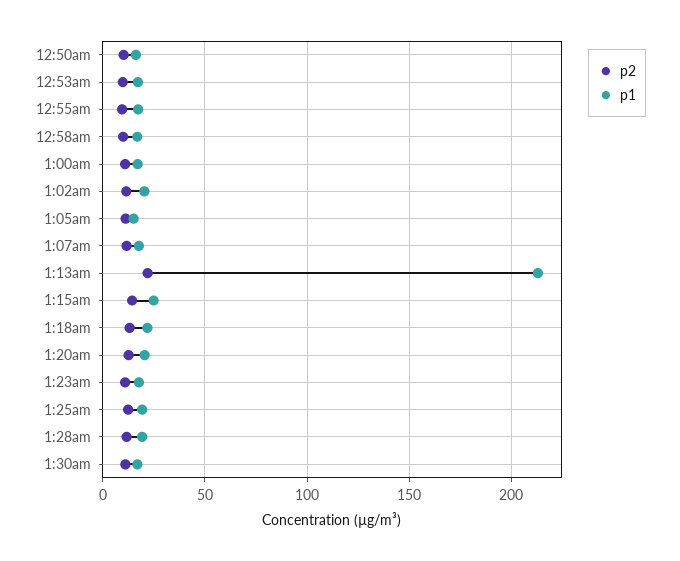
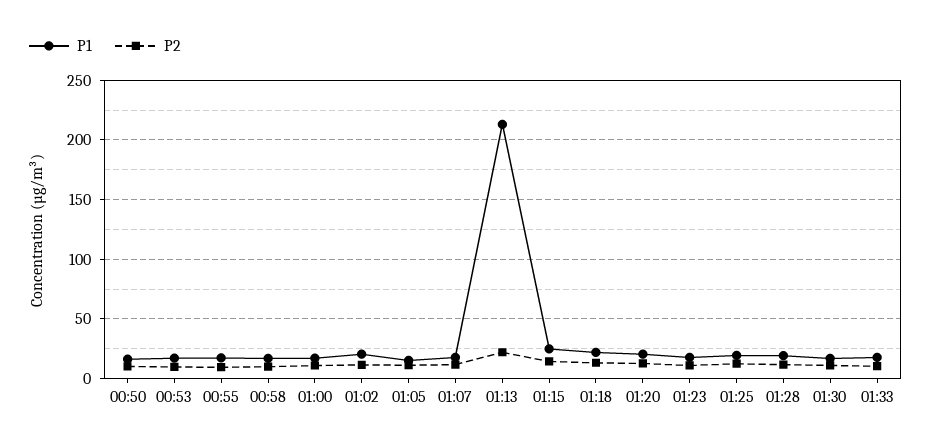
p1, 01:33: none -> 20
p2, 01:33: none -> 10

